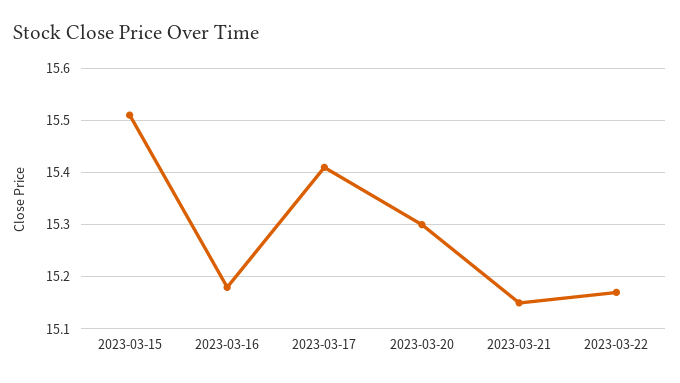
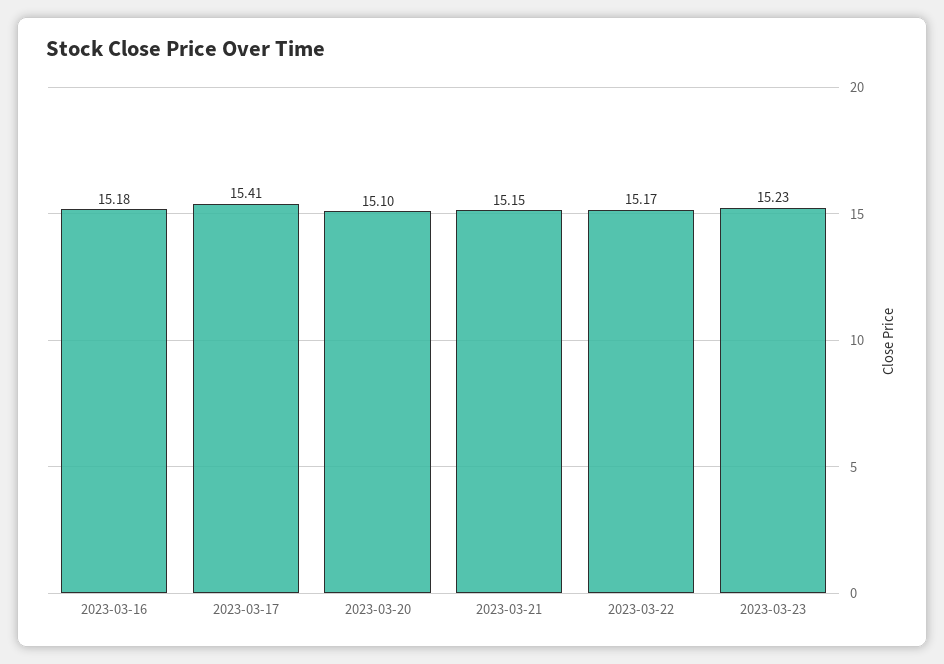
2023-03-15: 15.5 -> none
2023-03-20: 15.3 -> 15.1
2023-03-23: none -> 15.23

